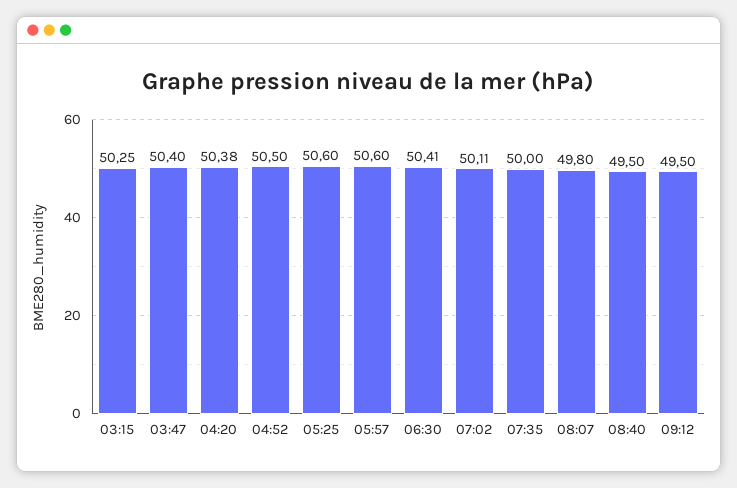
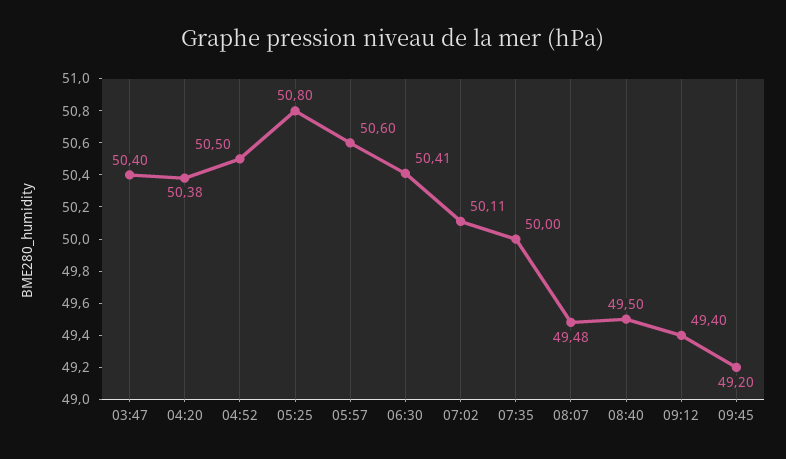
03:15: 50.25 -> none
05:25: 50.6 -> 50.8
08:07: 49.8 -> 49.48
09:12: 49.5 -> 49.4
09:45: none -> 49.2

